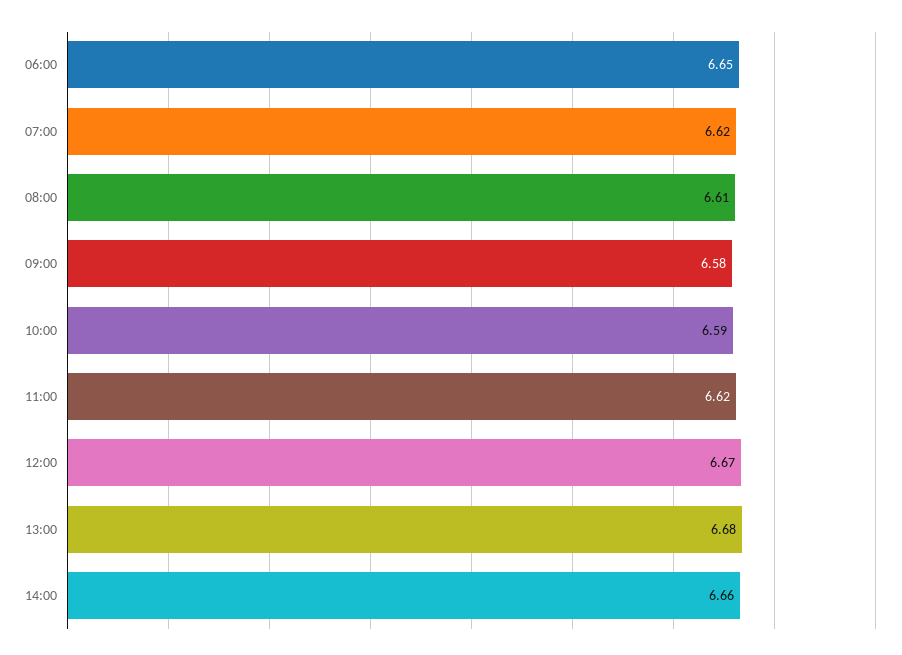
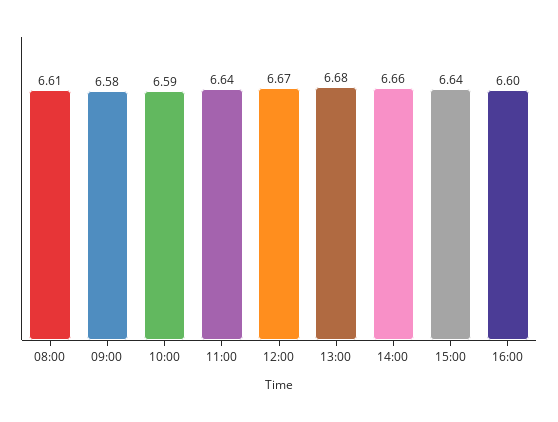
06:00: 6.65 -> none
07:00: 6.62 -> none
11:00: 6.62 -> 6.64
15:00: none -> 6.64
16:00: none -> 6.6

